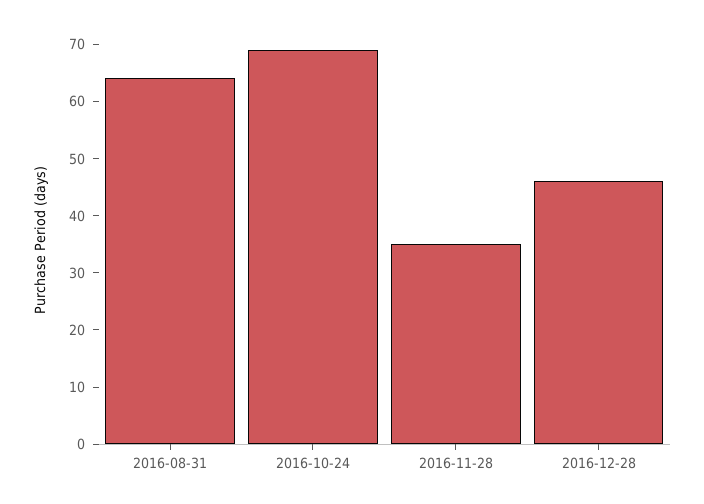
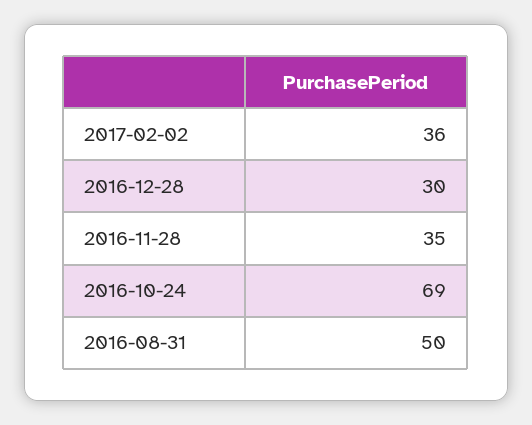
2016-08-31: 65 -> 50
2016-12-28: 45 -> 30
2017-02-02: none -> 36

